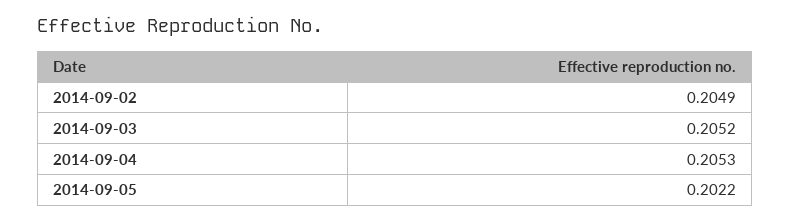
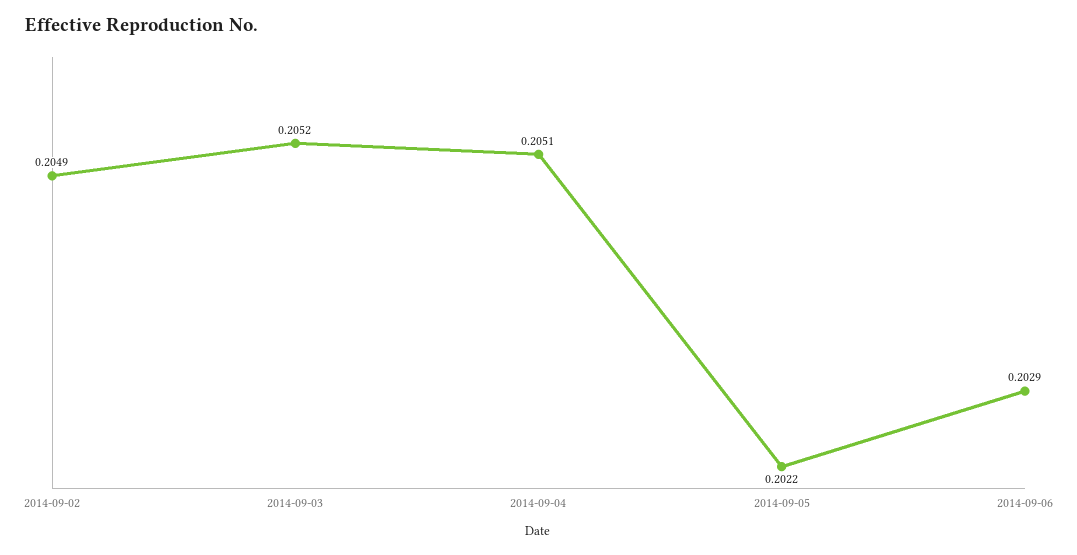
2014-09-04: 0.2053 -> 0.2051
2014-09-06: none -> 0.2029

